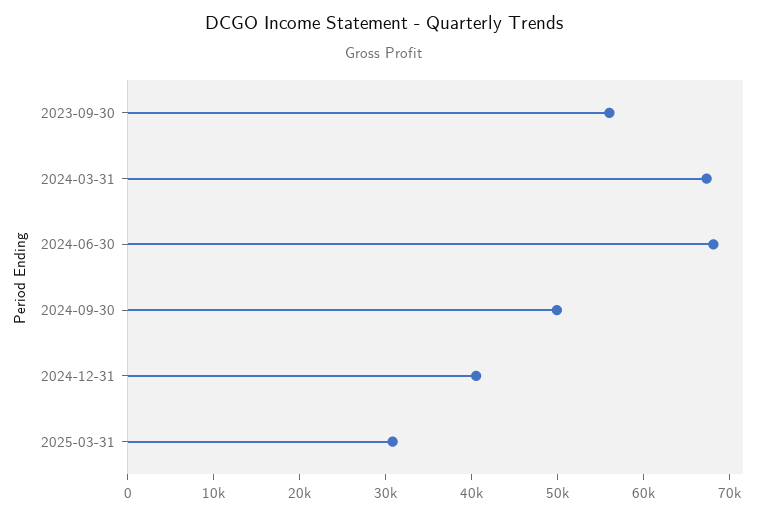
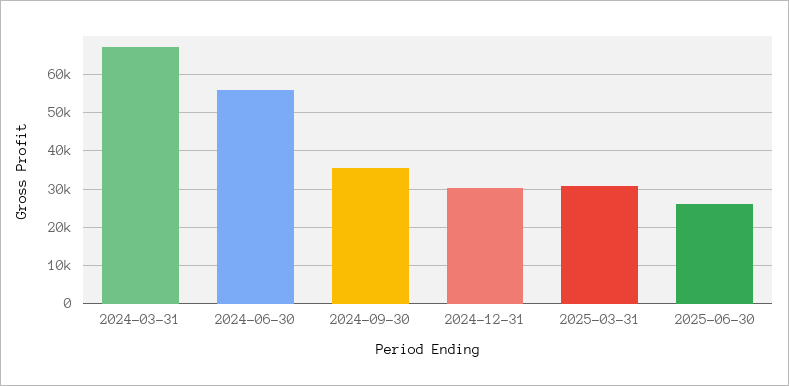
2023-09-30: 56000 -> none
2024-06-30: 68000 -> 56000
2024-09-30: 50000 -> 36000
2024-12-31: 40000 -> 30000
2025-06-30: none -> 26000

